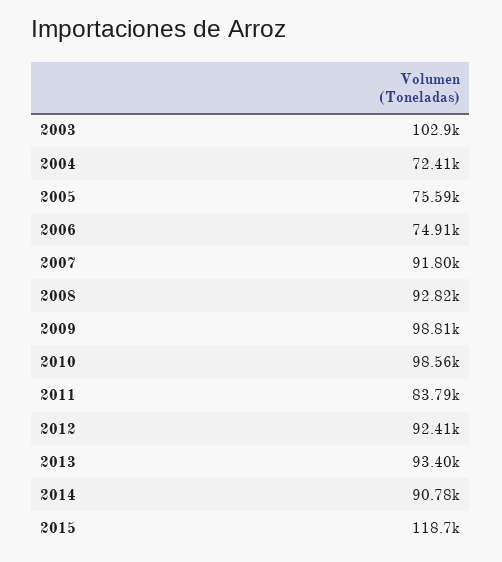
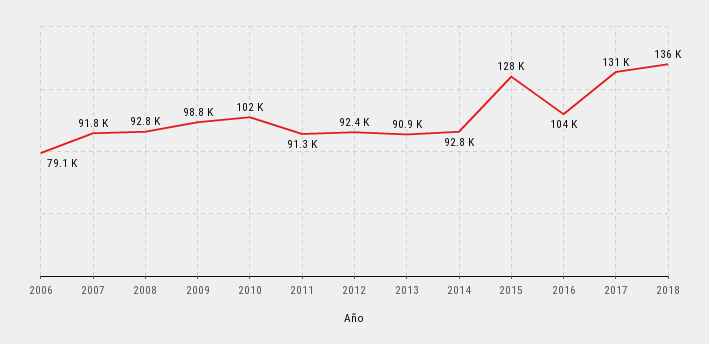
2003: 102900 -> none
2004: 72410 -> none
2005: 75590 -> none
2006: 74910 -> 79100
2010: 98560 -> 102000
2011: 83790 -> 91300
2013: 93400 -> 90900
2014: 90780 -> 92800
2015: 118700 -> 128000
2016: none -> 104000
2017: none -> 131000
2018: none -> 136000

